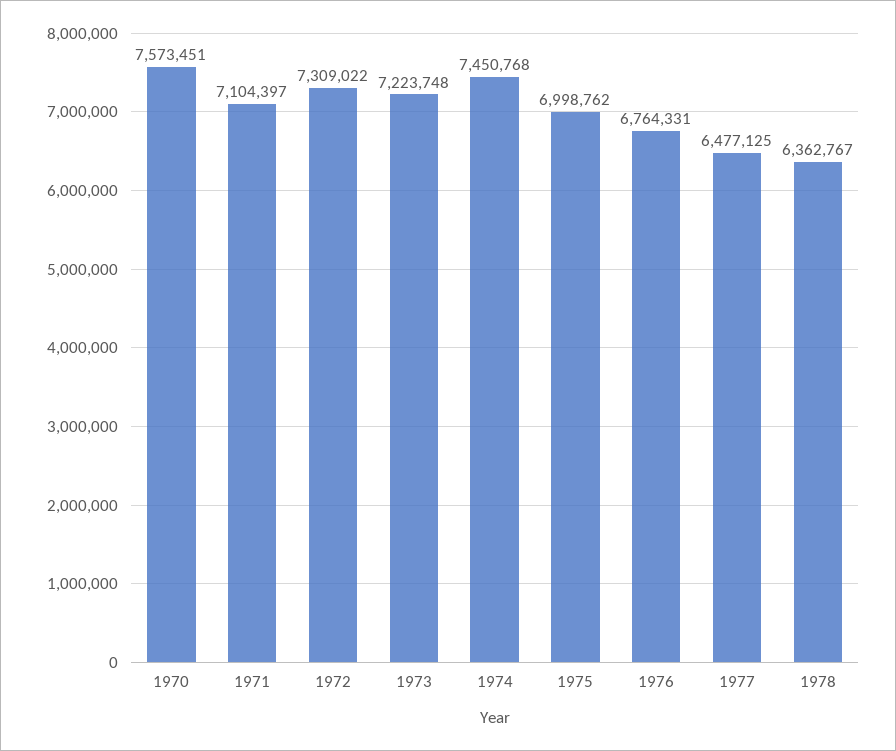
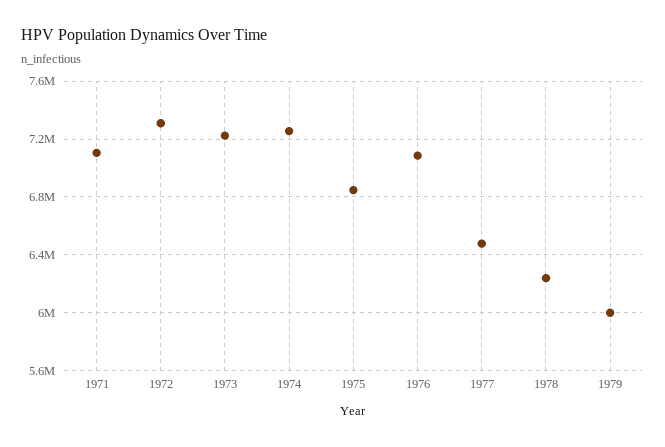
1970: 7573451 -> none
1974: 7450768 -> 7250000
1975: 6998762 -> 6850000
1976: 6764331 -> 7100000
1978: 6362767 -> 6250000
1979: none -> 6000000

